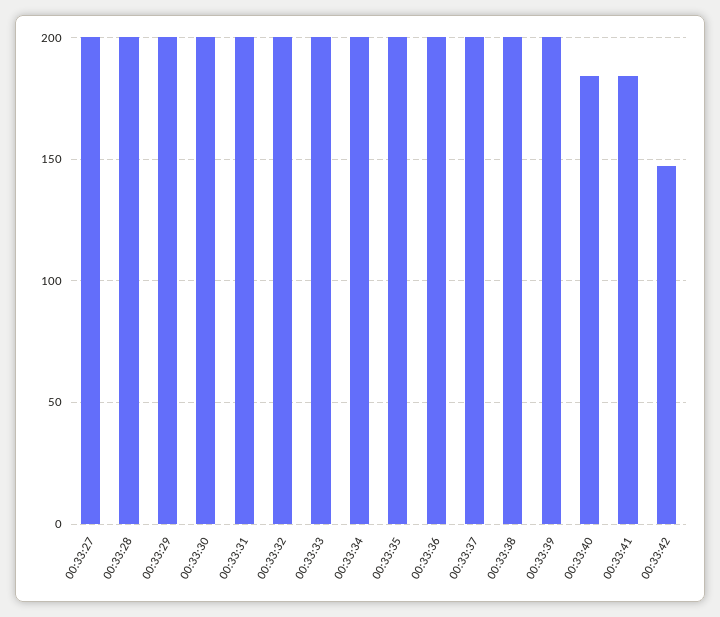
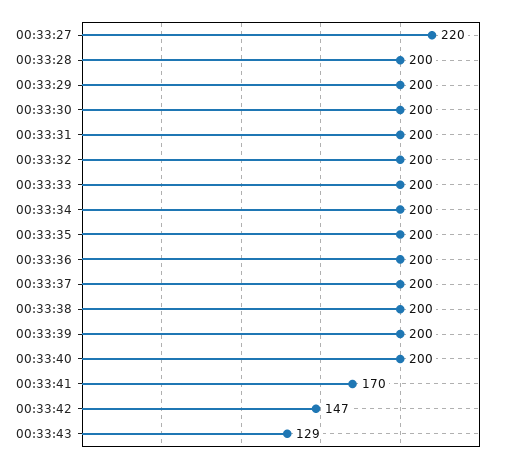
00:33:27: 200 -> 220
00:33:40: 185 -> 200
00:33:41: 185 -> 170
00:33:43: none -> 129

